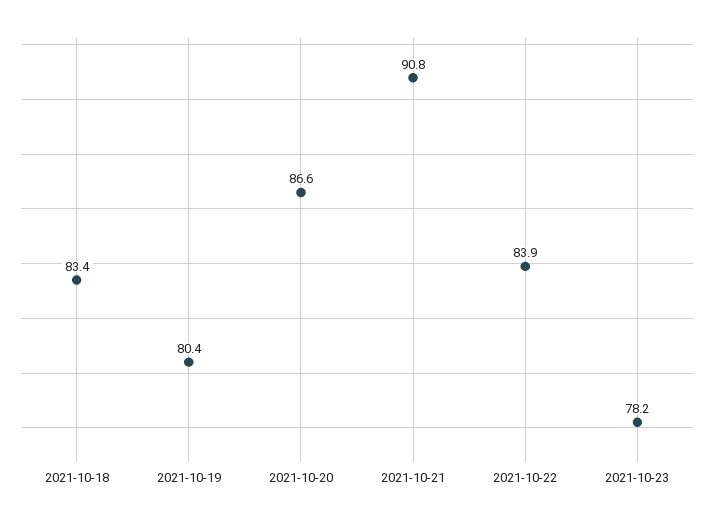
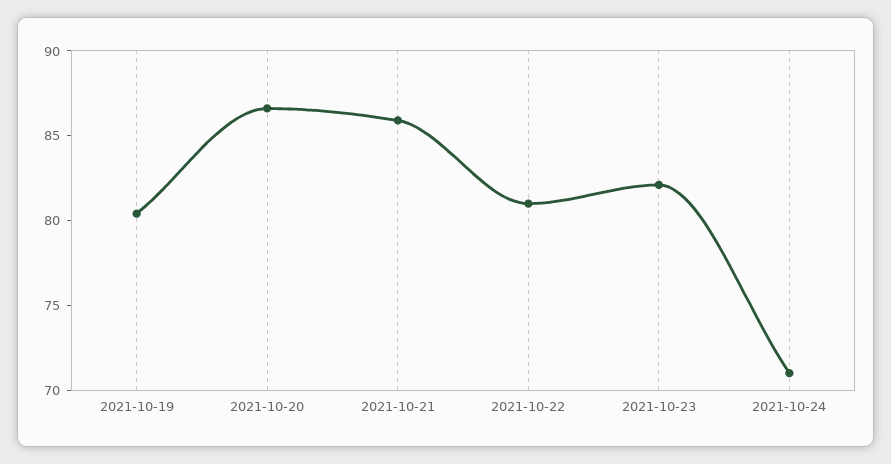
2021-10-18: 83.4 -> none
2021-10-21: 90.8 -> 86
2021-10-22: 83.9 -> 81
2021-10-23: 78.2 -> 82
2021-10-24: none -> 71

